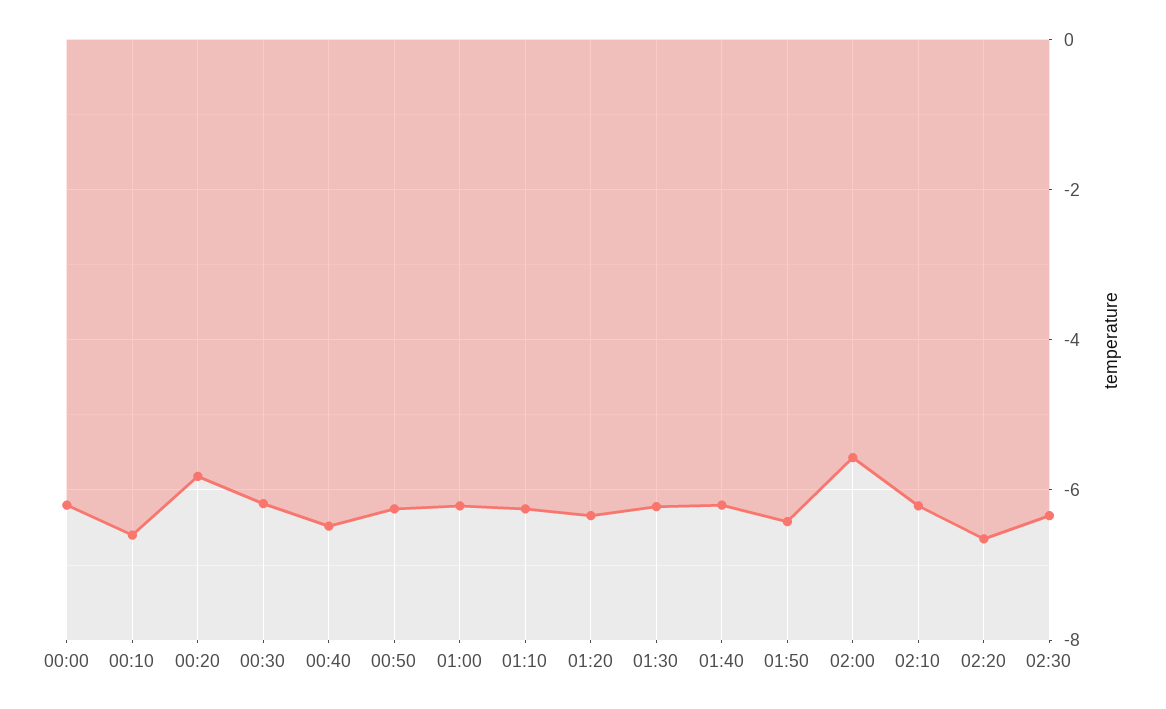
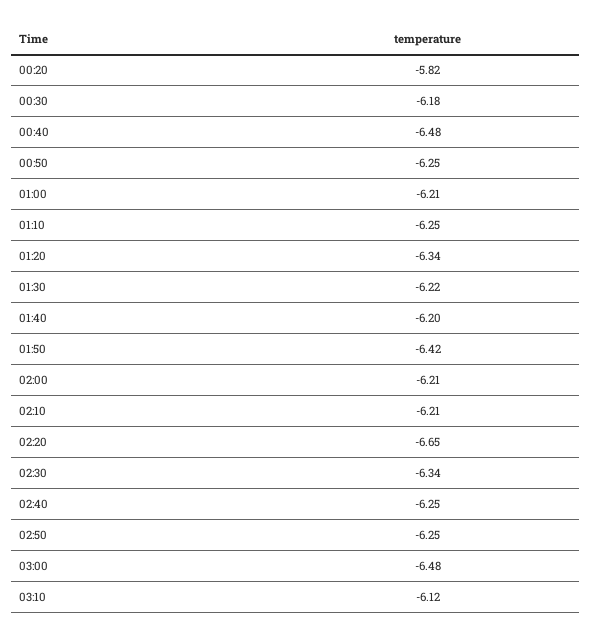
00:00: -6.2 -> none
00:10: -6.6 -> none
02:00: -5.6 -> -6.21
02:40: none -> -6.25
02:50: none -> -6.25
03:00: none -> -6.48
03:10: none -> -6.12

